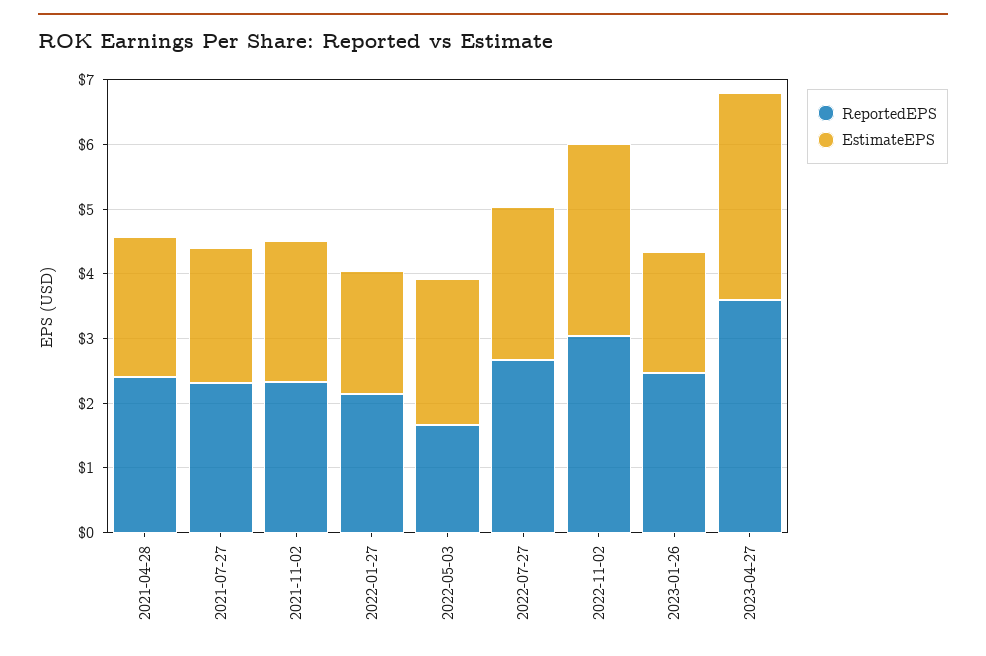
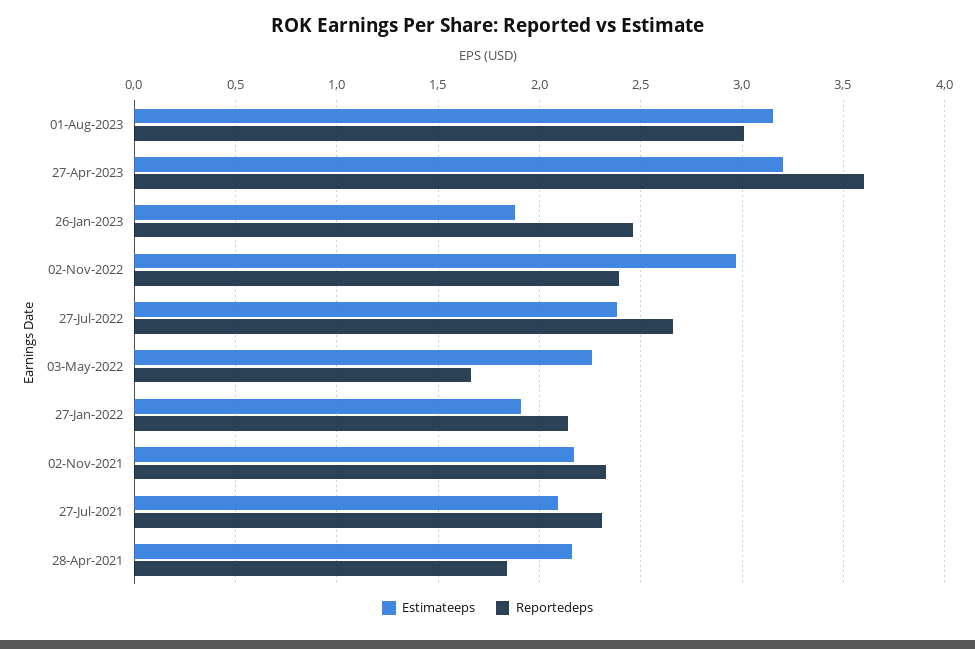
ReportedEPS, 2021-04-28: 2.4 -> 1.85
ReportedEPS, 2022-11-02: 3 -> 2.4
EstimateEPS, 01-Aug-2023: none -> 3.15
ReportedEPS, 01-Aug-2023: none -> 3

